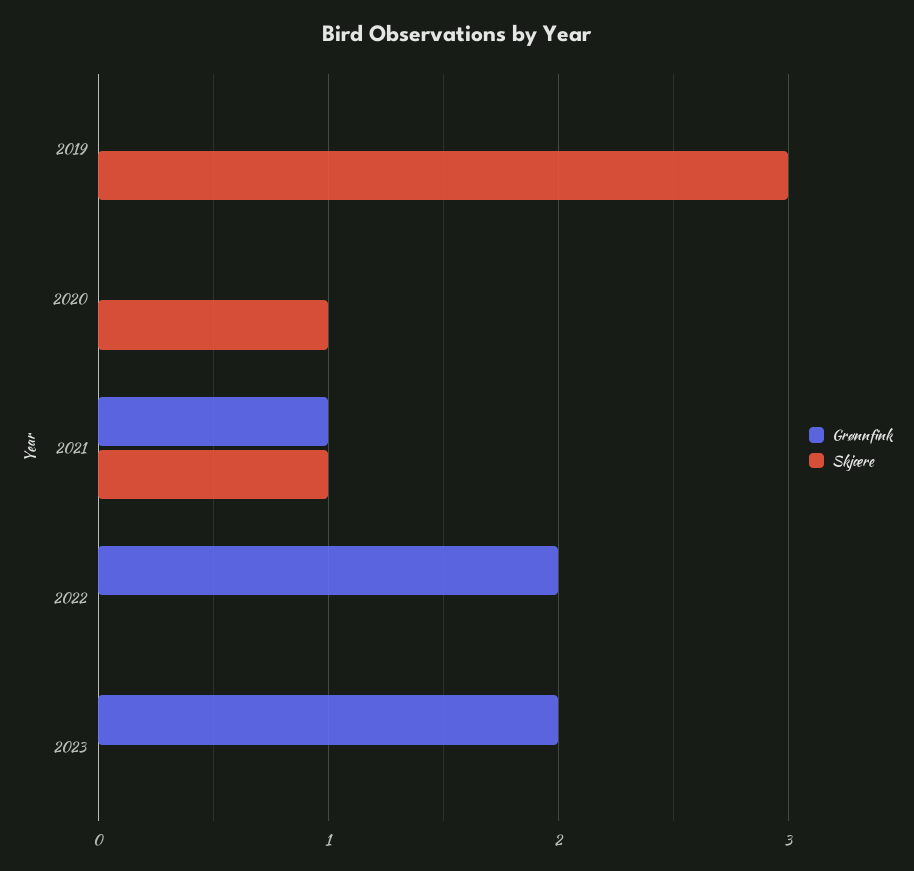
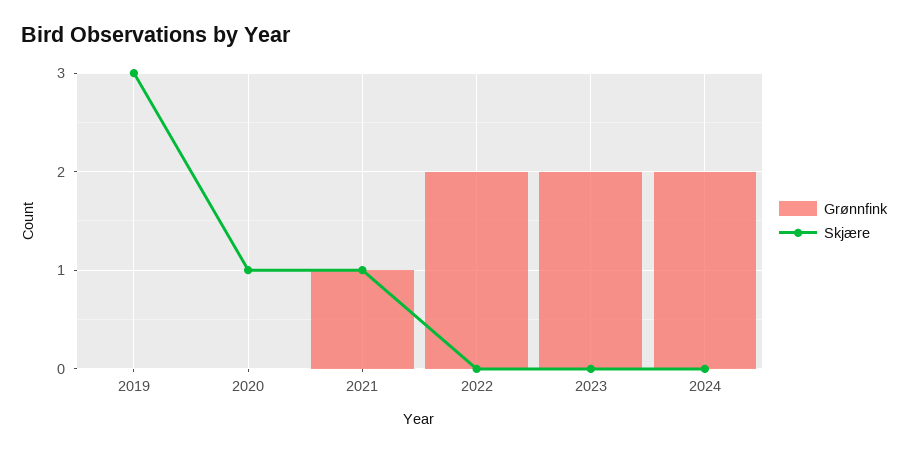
Grønnfink, 2024: none -> 2
Skjære, 2024: none -> 0

